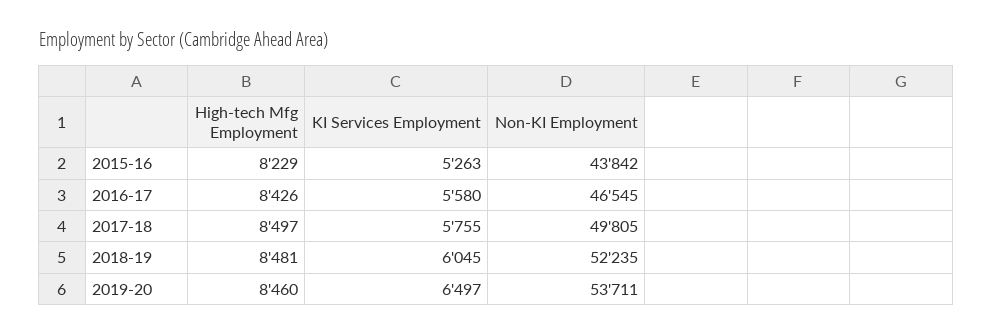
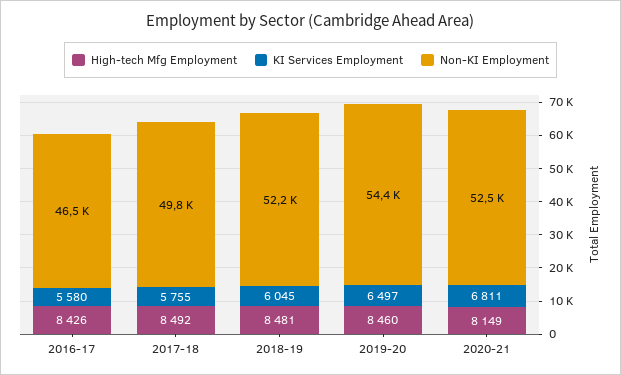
High-tech Mfg Employment, 2015-16: 8229 -> none
KI Services Employment, 2015-16: 5263 -> none
Non-KI Employment, 2015-16: 43842 -> none
High-tech Mfg Employment, 2017-18: 8497 -> 8492
Non-KI Employment, 2019-20: 53711 -> 54400
High-tech Mfg Employment, 2020-21: none -> 8149
KI Services Employment, 2020-21: none -> 6811
Non-KI Employment, 2020-21: none -> 52500

